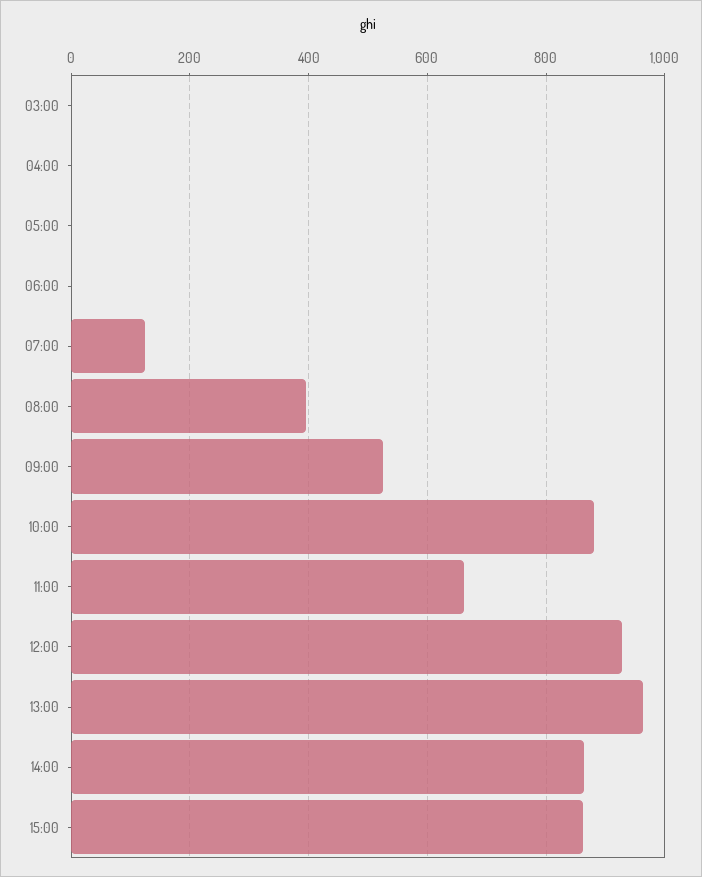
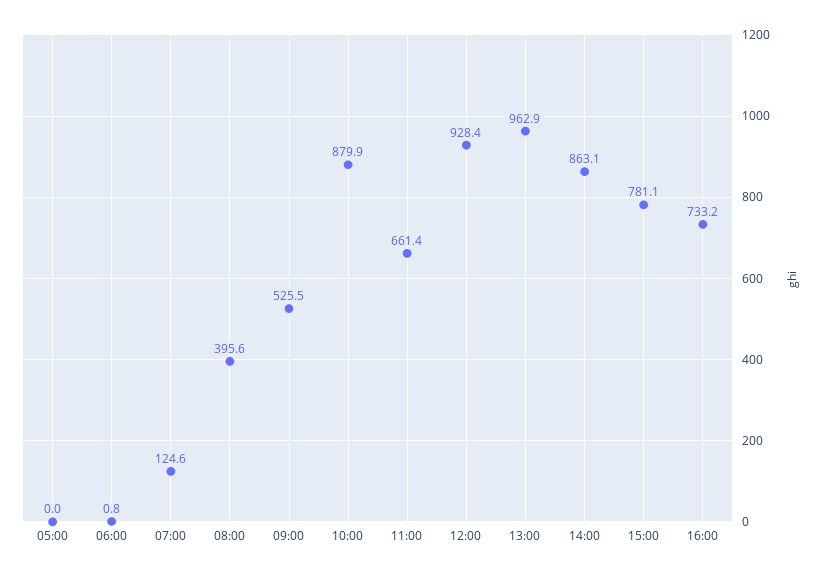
03:00: 0 -> none
04:00: 0 -> none
15:00: 860 -> 781.1
16:00: none -> 733.2

